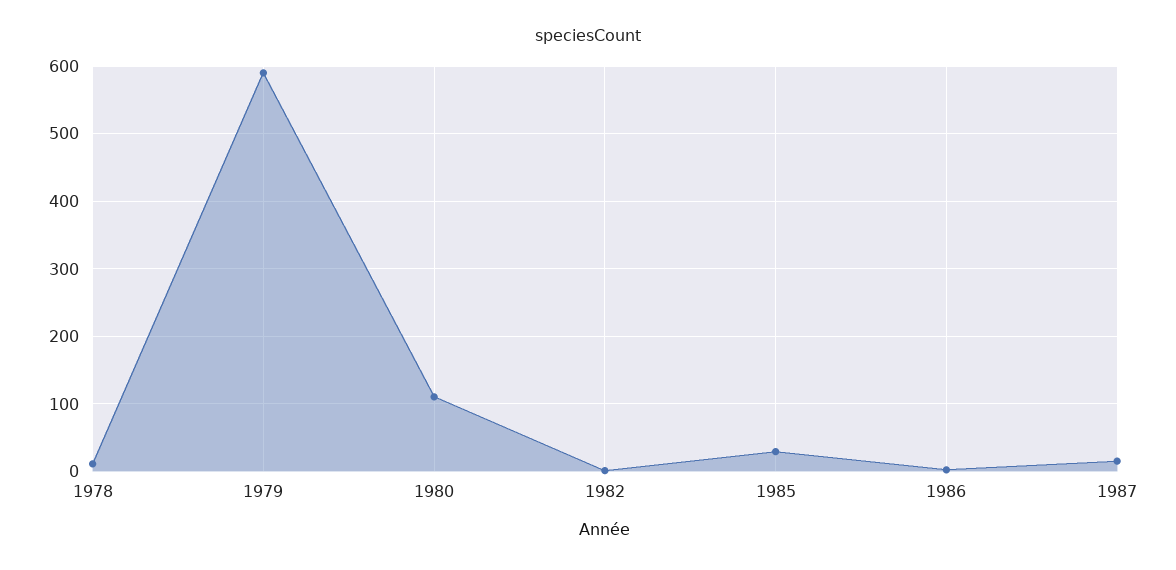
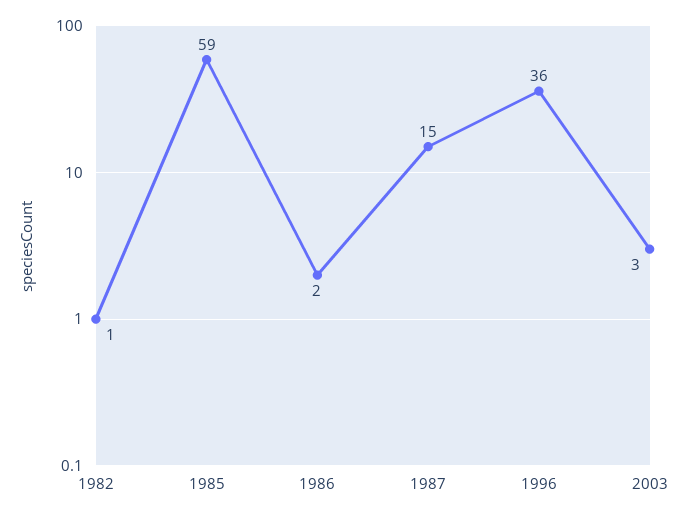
1978: 10 -> none
1979: 590 -> none
1980: 110 -> none
1985: 30 -> 59
1996: none -> 36
2003: none -> 3

